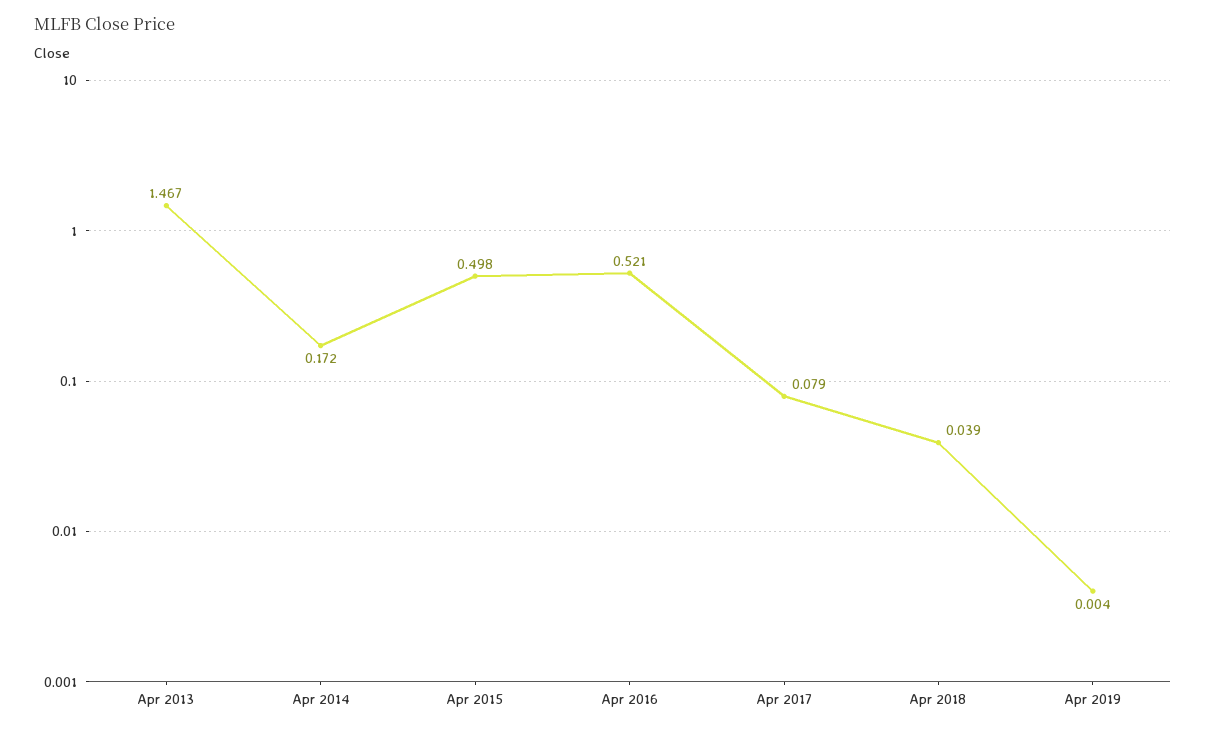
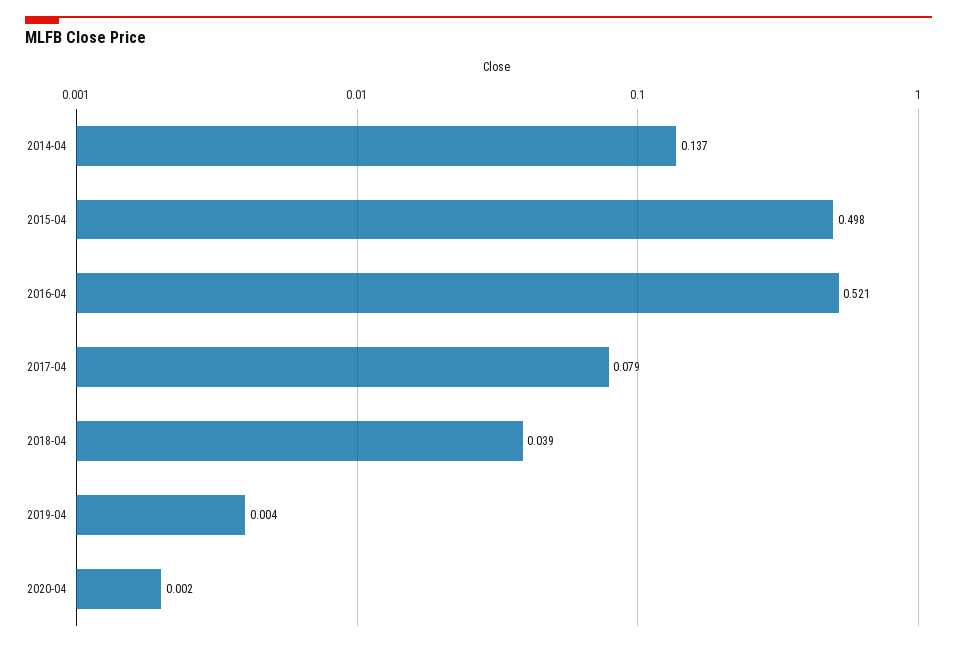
Apr 2013: 1.467 -> none
Apr 2014: 0.172 -> 0.137
2020-04: none -> 0.002

